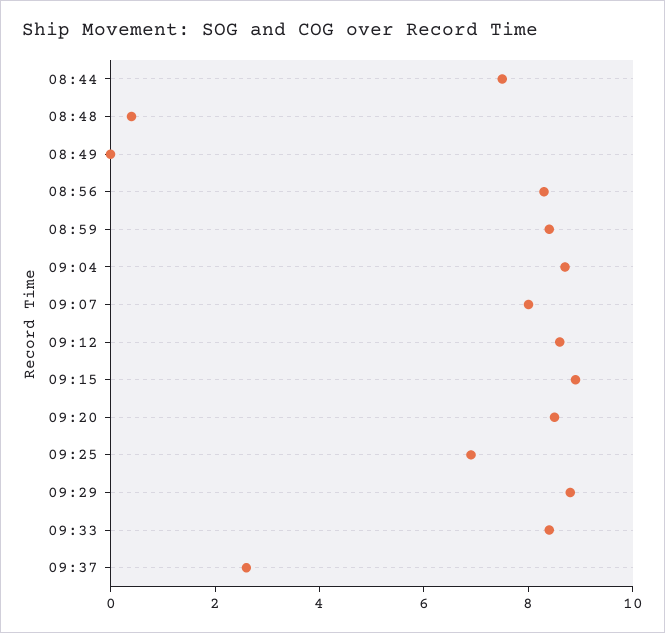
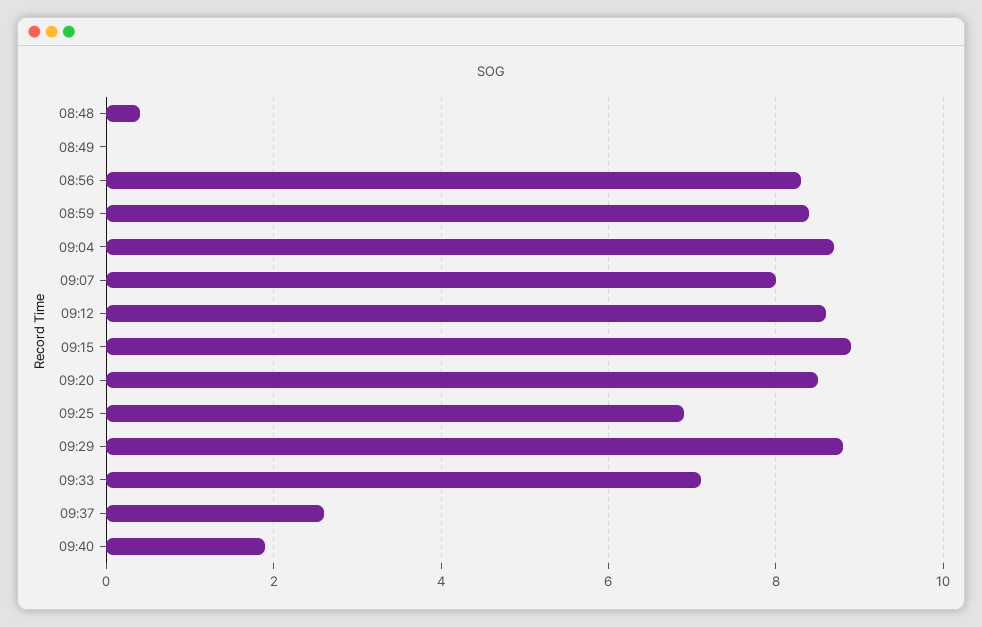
08:44: 7.5 -> none
09:33: 8.5 -> 7
09:40: none -> 2

